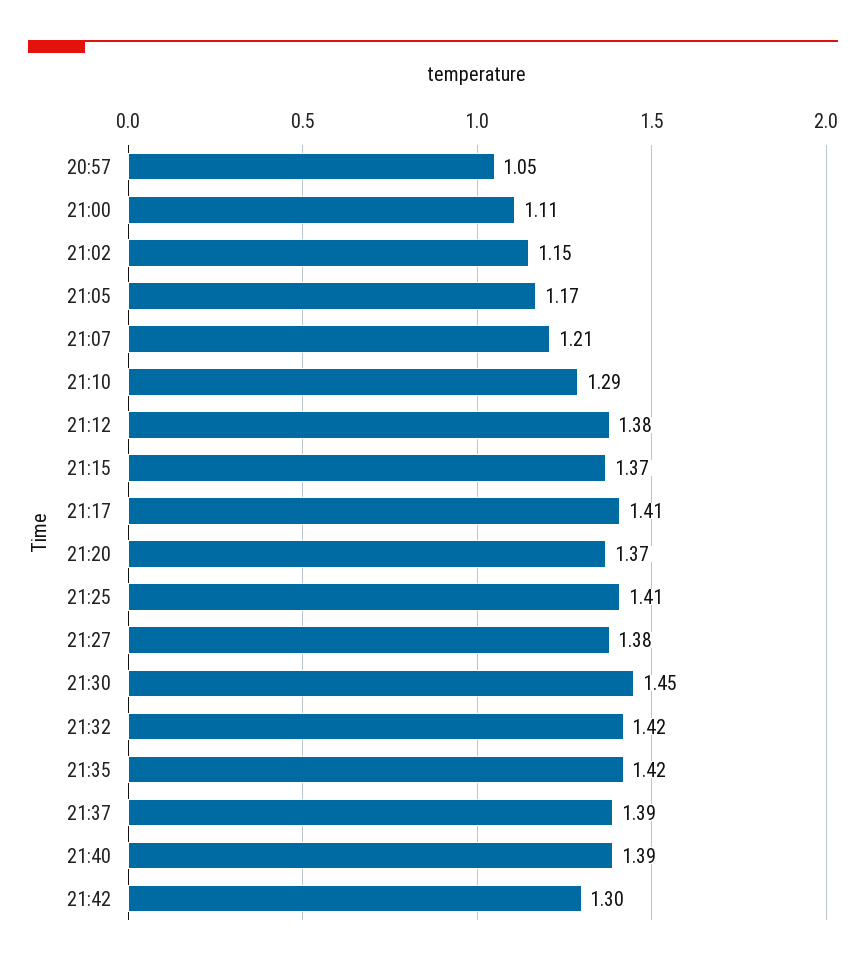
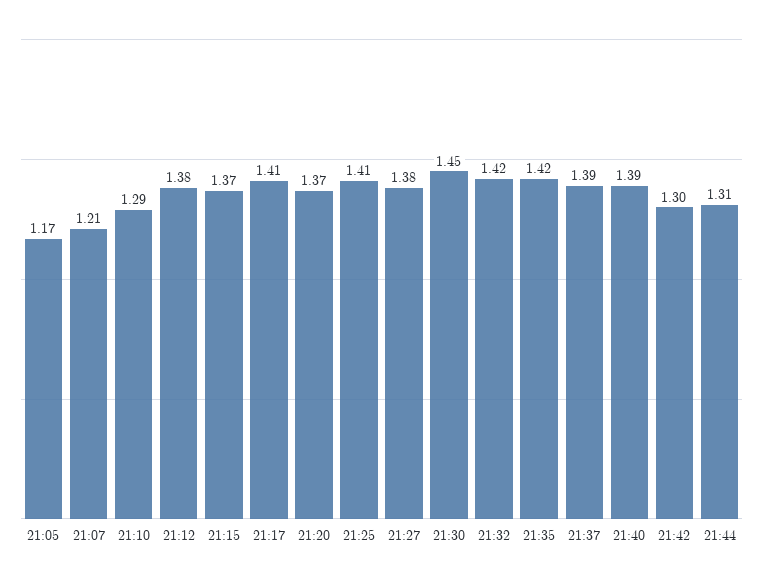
20:57: 1.05 -> none
21:00: 1.11 -> none
21:02: 1.15 -> none
21:44: none -> 1.31

